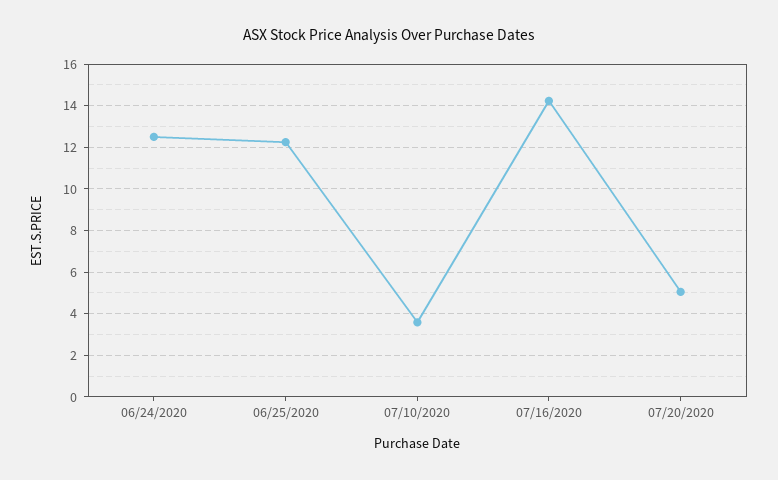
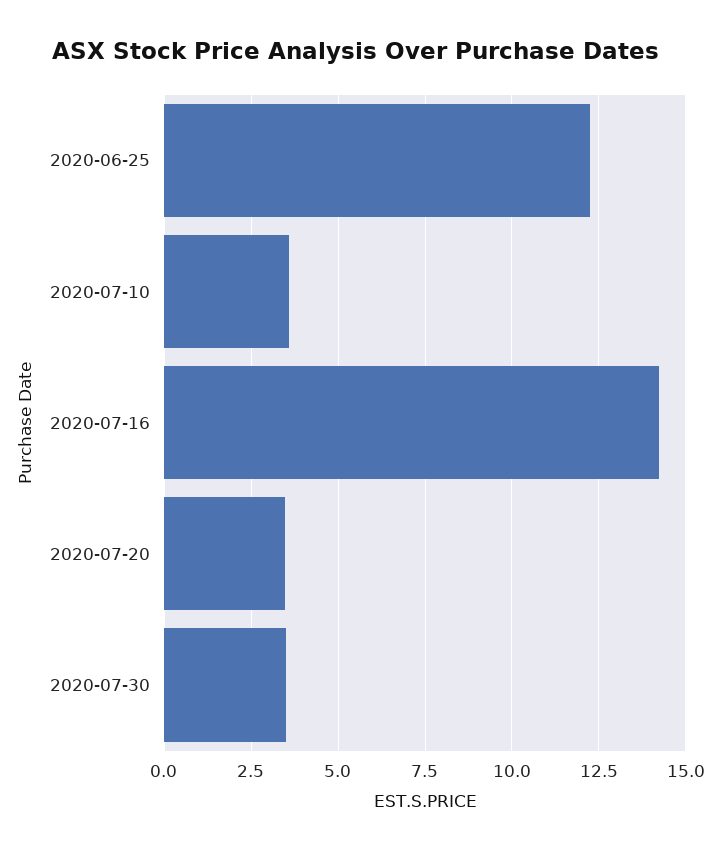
06/24/2020: 12.5 -> none
07/20/2020: 5 -> 3.5
2020-07-30: none -> 3.5

